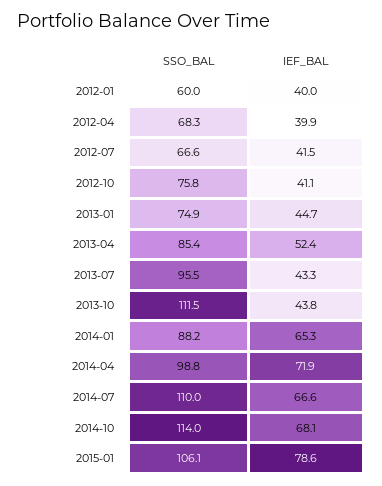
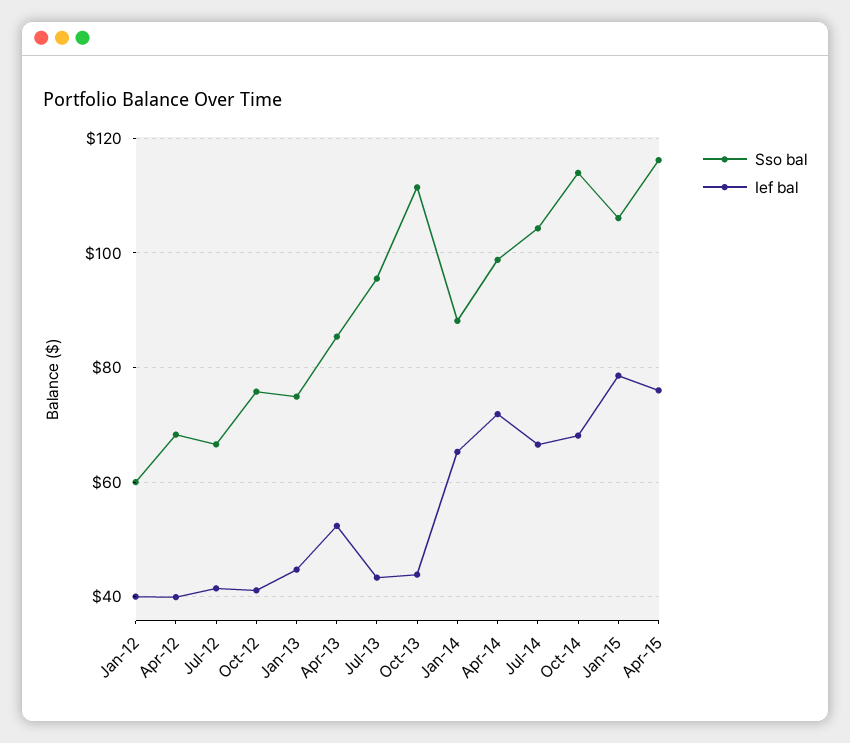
SSO_BAL, 2014-07: 110 -> 104
SSO_BAL, Apr-15: none -> 116
IEF_BAL, Apr-15: none -> 76

